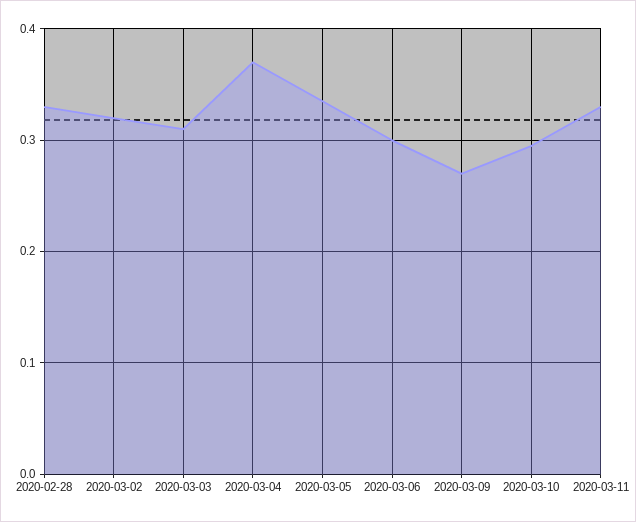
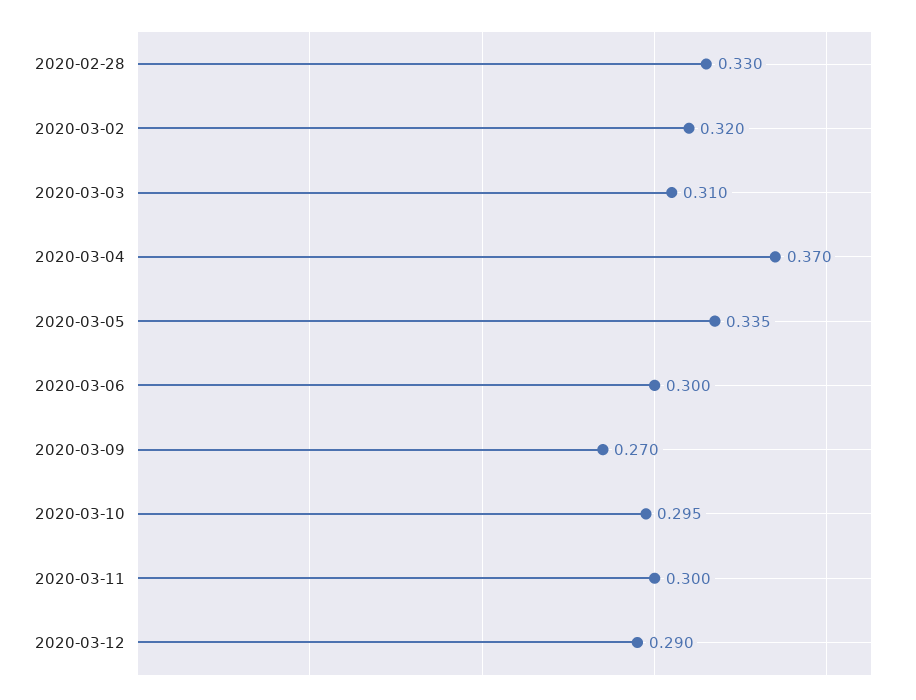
2020-03-11: 0.33 -> 0.3
2020-03-12: none -> 0.29

